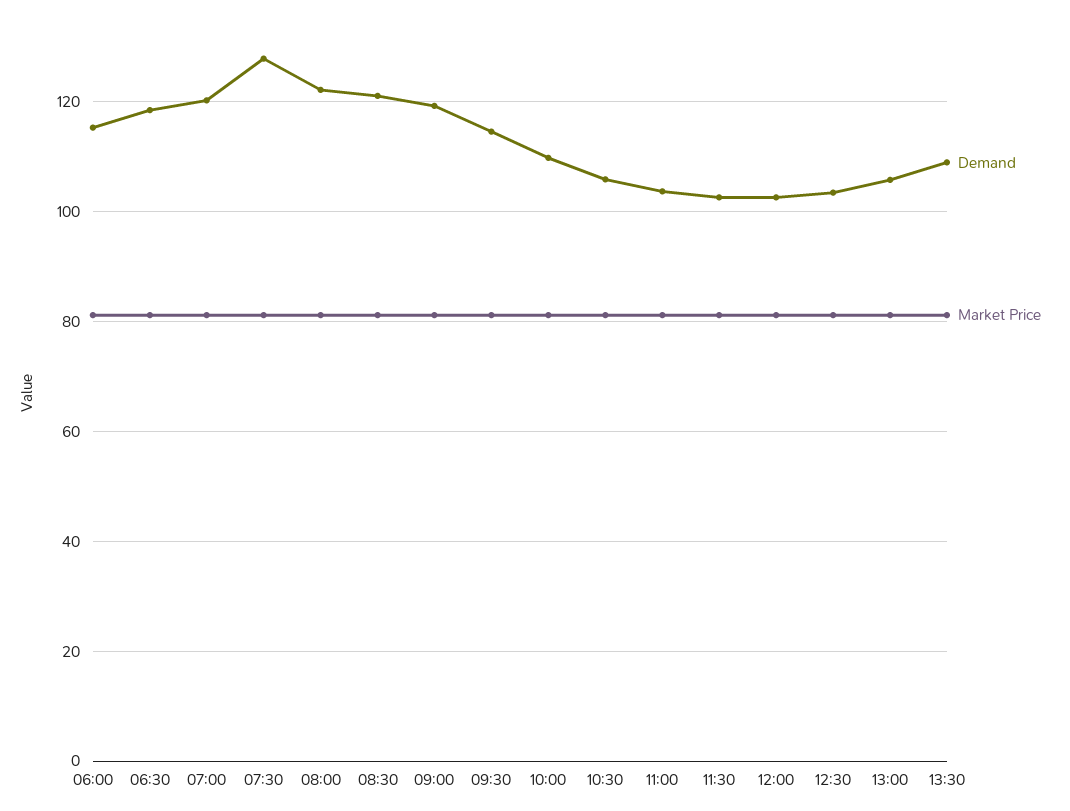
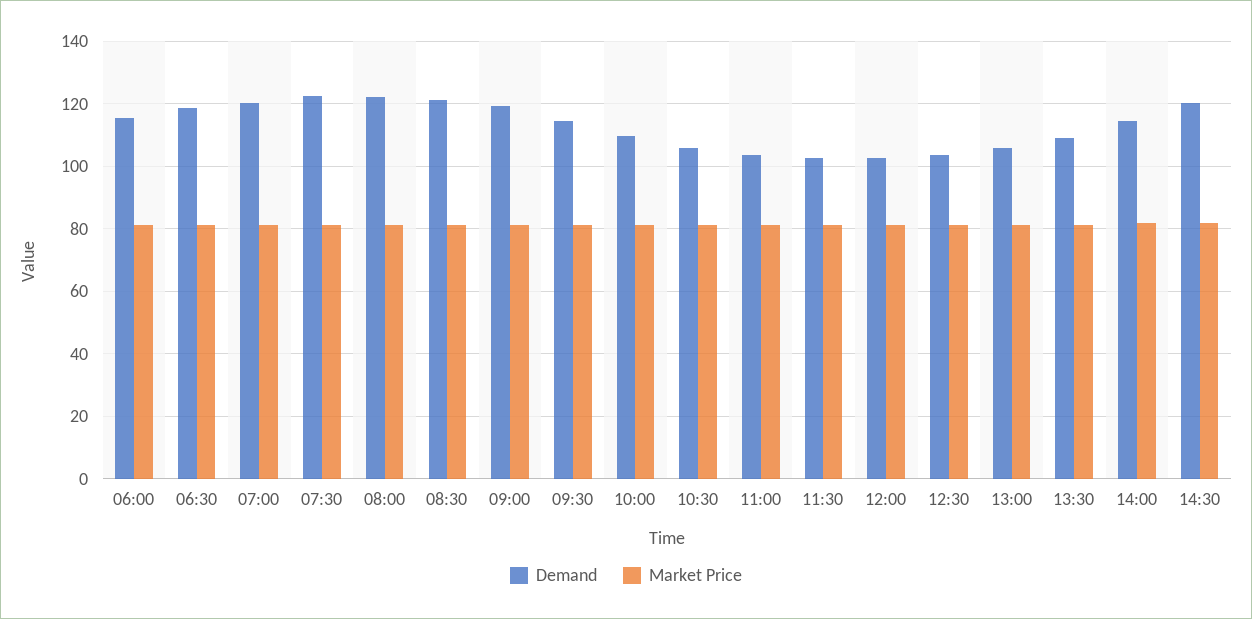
Demand, 07:30: 128 -> 122
Demand, 14:00: none -> 114
Market Price, 14:00: none -> 82
Demand, 14:30: none -> 120
Market Price, 14:30: none -> 82

